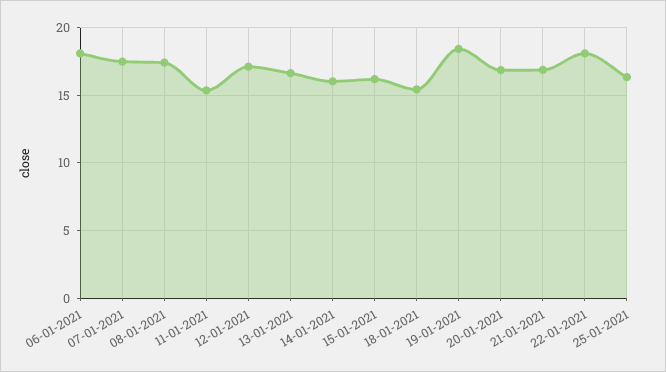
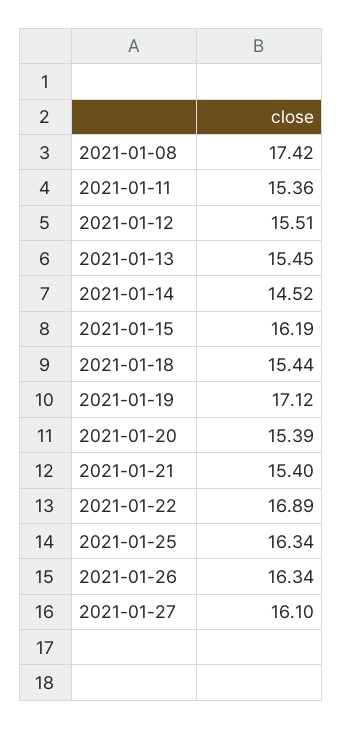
06-01-2021: 18 -> none
07-01-2021: 17.5 -> none
12-01-2021: 17 -> 15.51
13-01-2021: 16.5 -> 15.45
14-01-2021: 16 -> 14.52
19-01-2021: 18.5 -> 17.12
20-01-2021: 17 -> 15.39
21-01-2021: 17 -> 15.4
22-01-2021: 18 -> 16.89
2021-01-26: none -> 16.34
2021-01-27: none -> 16.1

